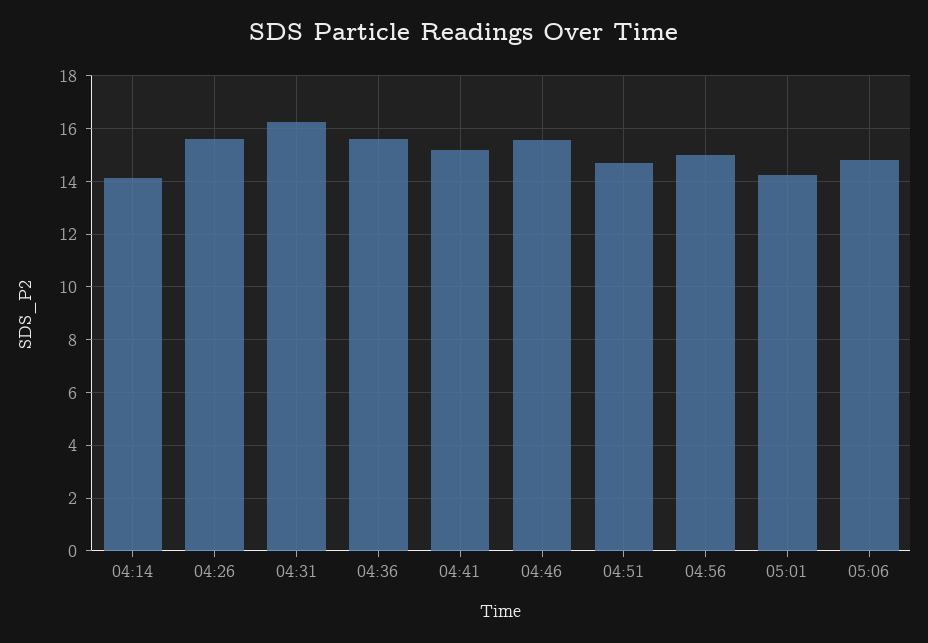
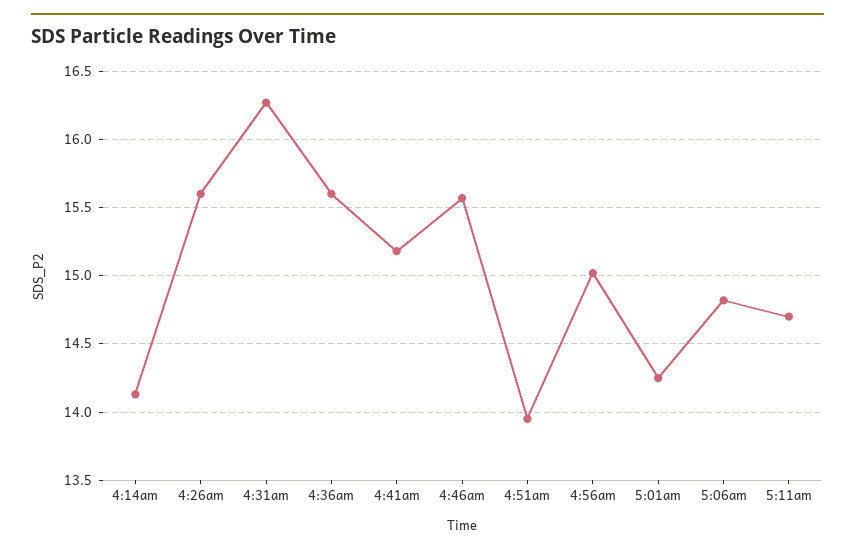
04:51: 14.75 -> 13.95
5:11am: none -> 14.7

